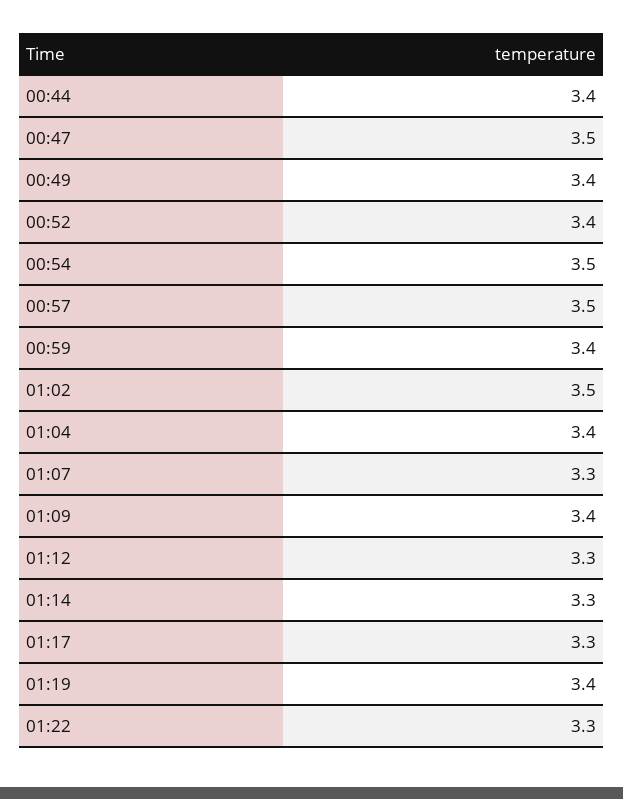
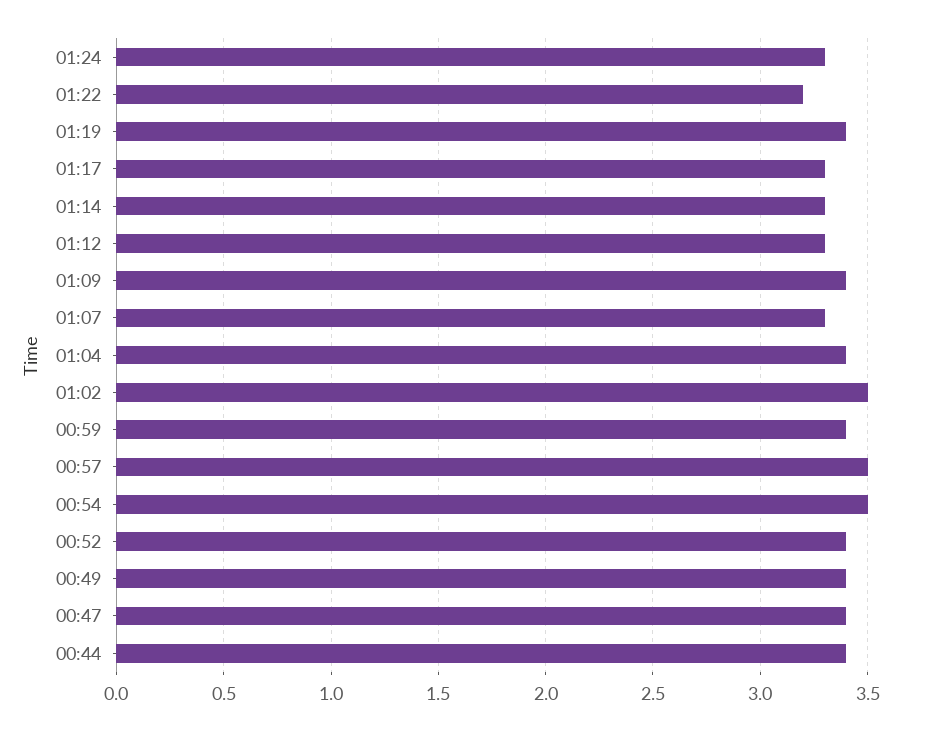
00:47: 3.5 -> 3.4
01:22: 3.3 -> 3.2
01:24: none -> 3.3

